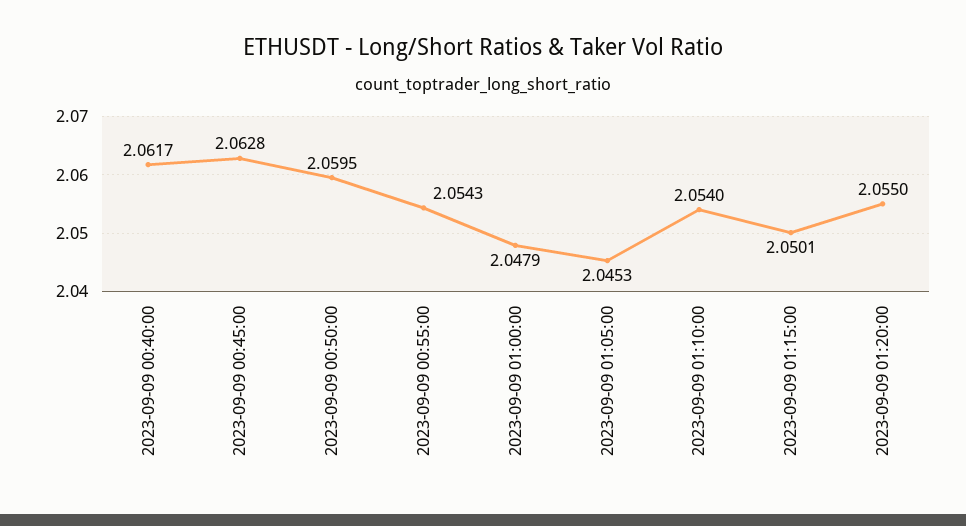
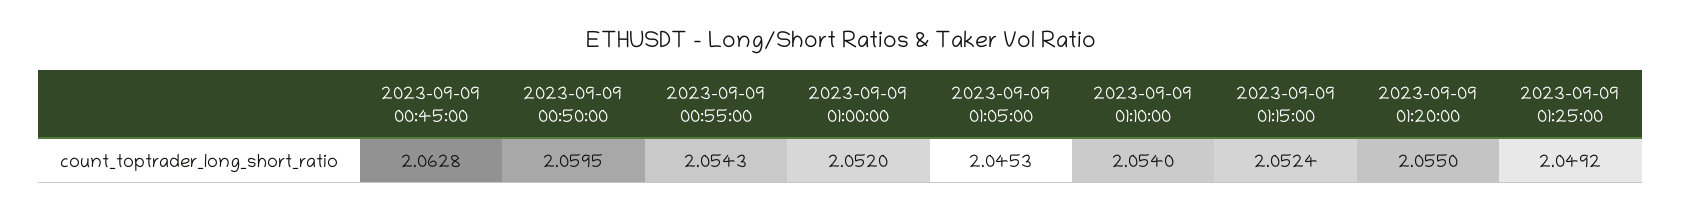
2023-09-09 00:40:00: 2.0617 -> none
2023-09-09 01:00:00: 2.0479 -> 2.052
2023-09-09 01:15:00: 2.0501 -> 2.0524
2023-09-09 01:25:00: none -> 2.0492

